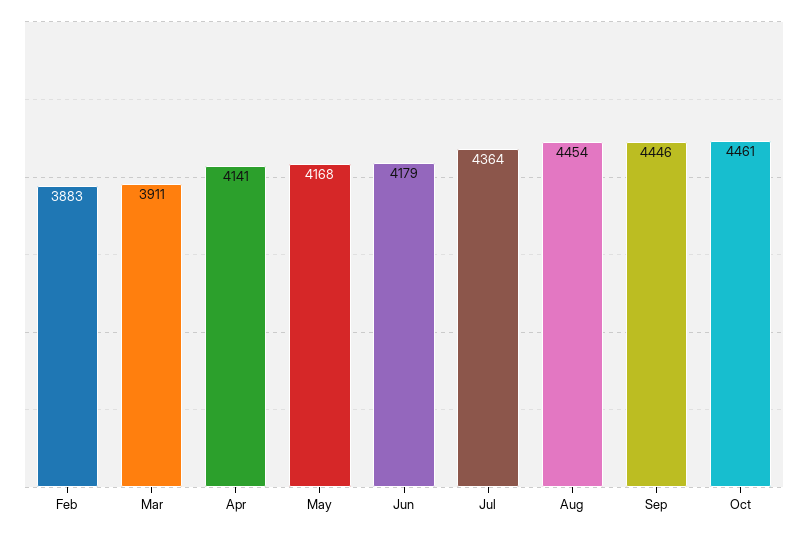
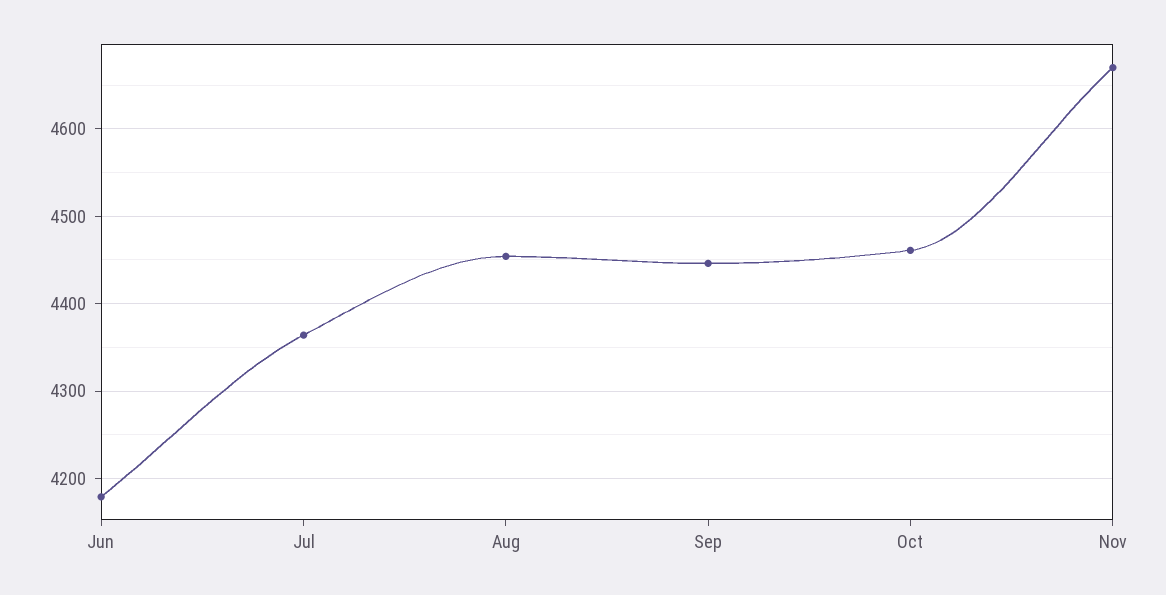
Feb: 3883 -> none
Mar: 3911 -> none
Apr: 4141 -> none
May: 4168 -> none
Nov: none -> 4670

